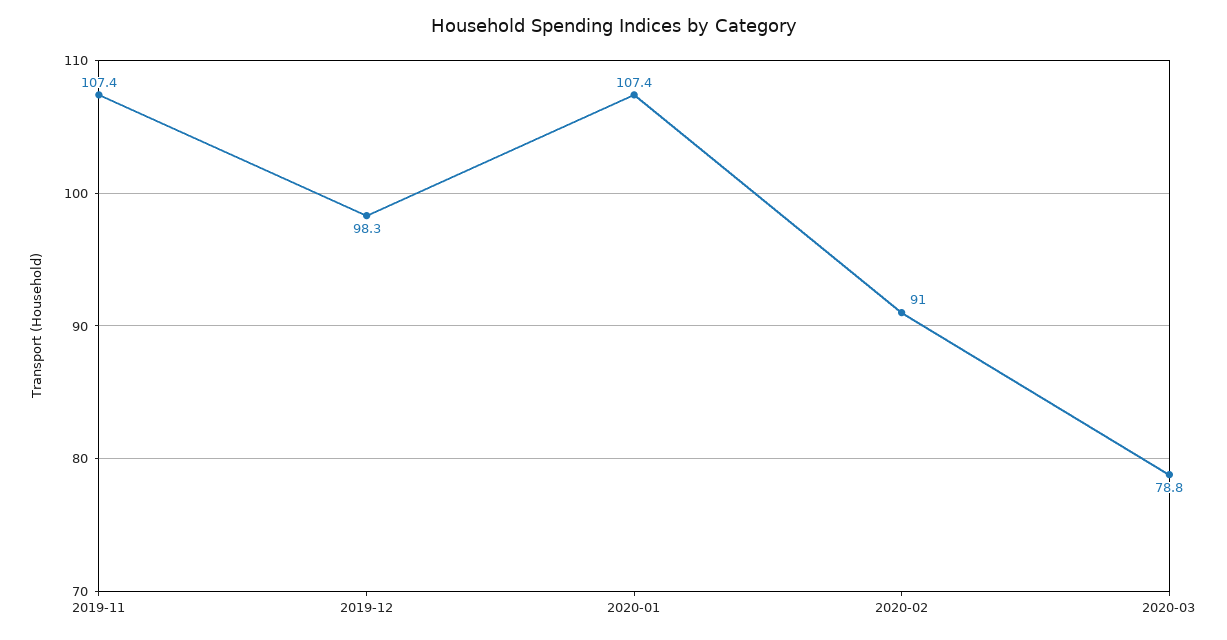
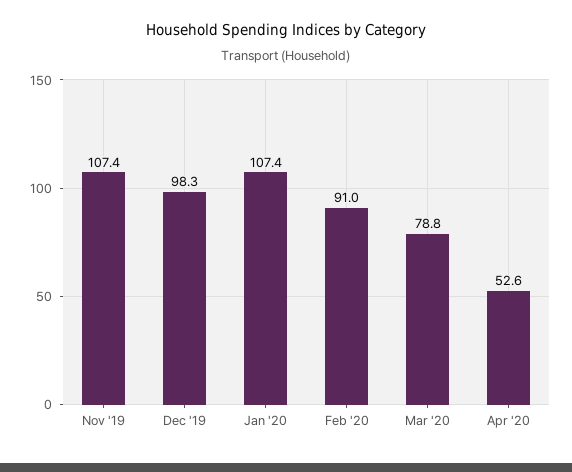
Apr '20: none -> 52.6

